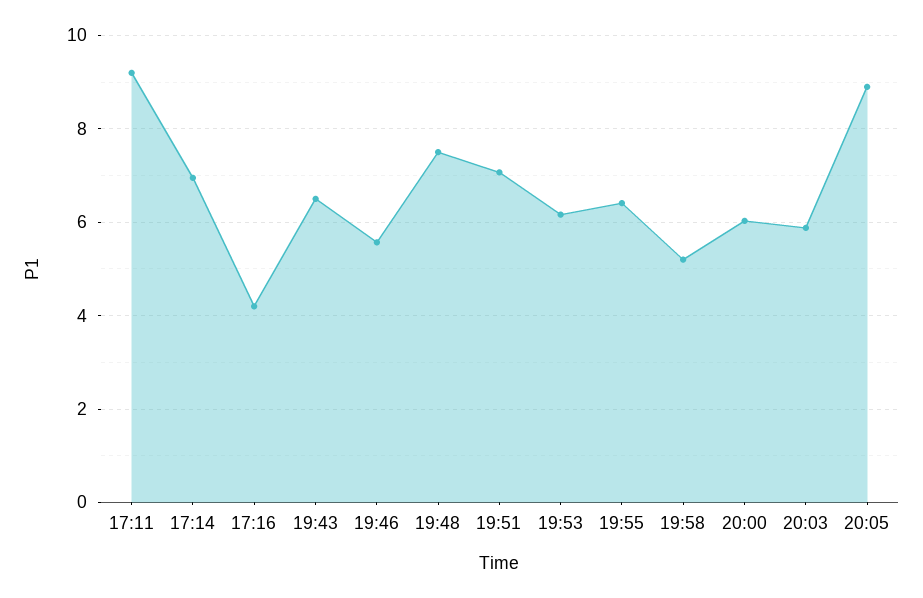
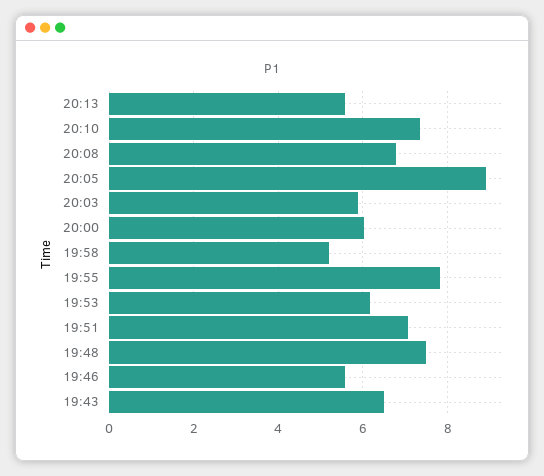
17:11: 9.2 -> none
17:14: 7 -> none
17:16: 4.2 -> none
19:55: 6.4 -> 7.8
20:13: none -> 5.6
20:10: none -> 7.4
20:08: none -> 6.8

